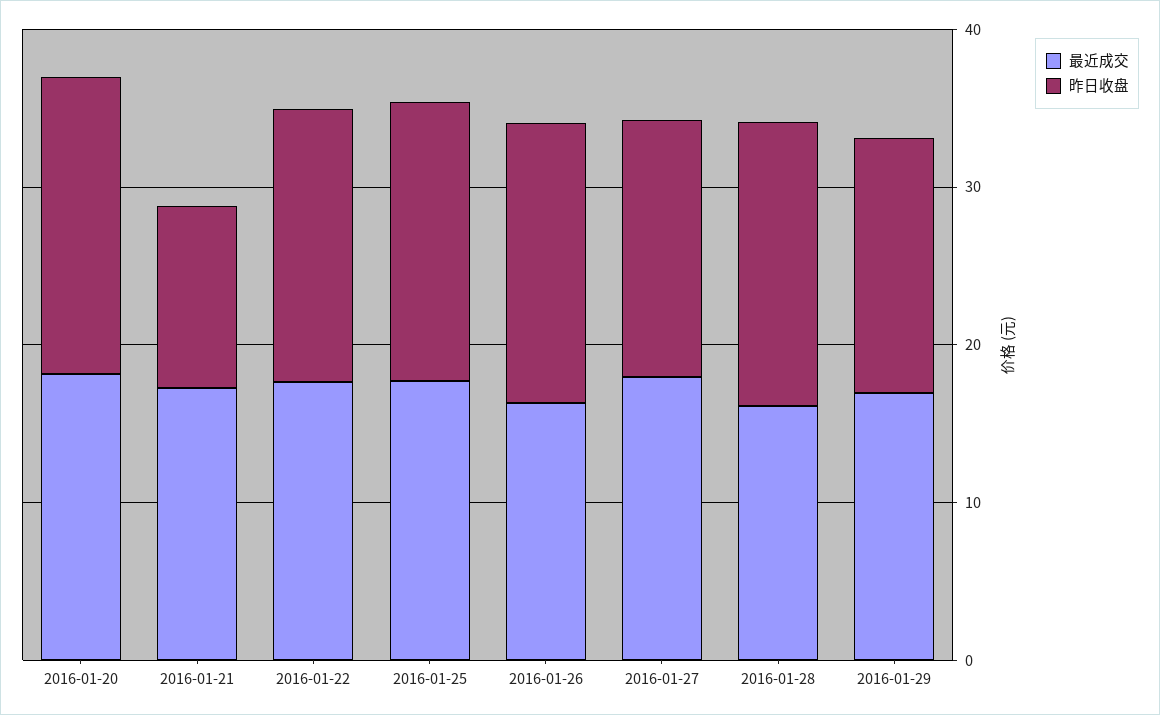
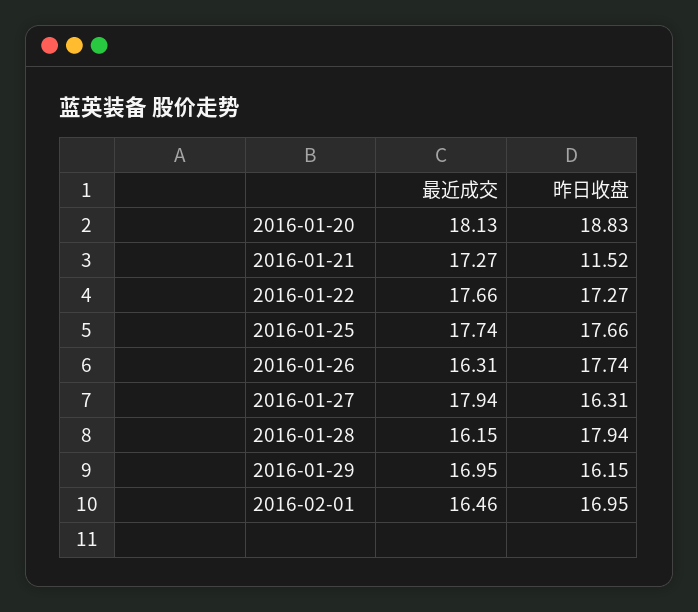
最近成交, 2016-02-01: none -> 16.46
昨日收盘, 2016-02-01: none -> 16.95

